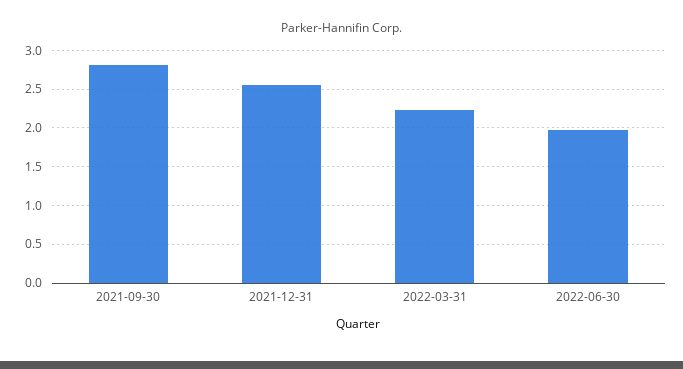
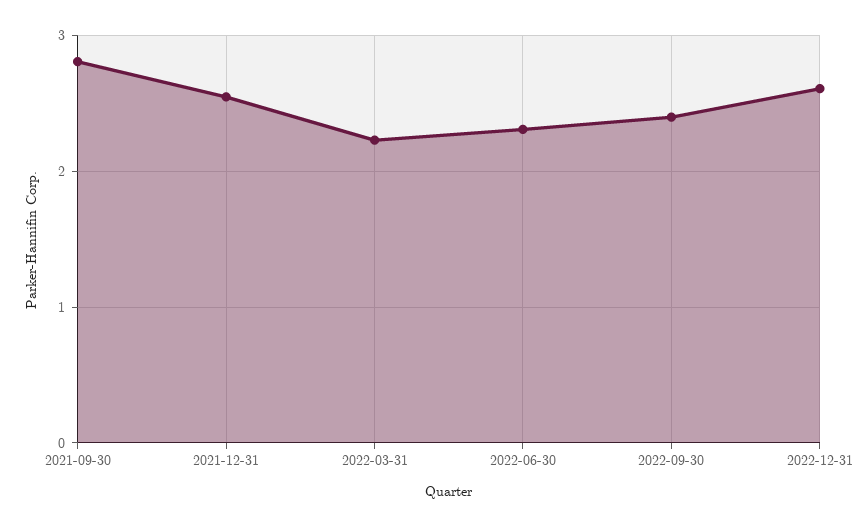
2022-06-30: 2 -> 2.3
2022-09-30: none -> 2.4
2022-12-31: none -> 2.6

